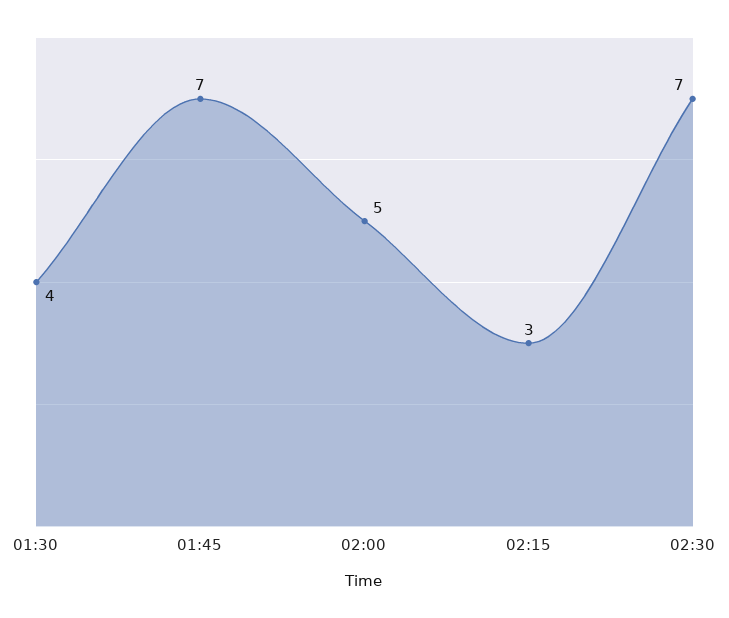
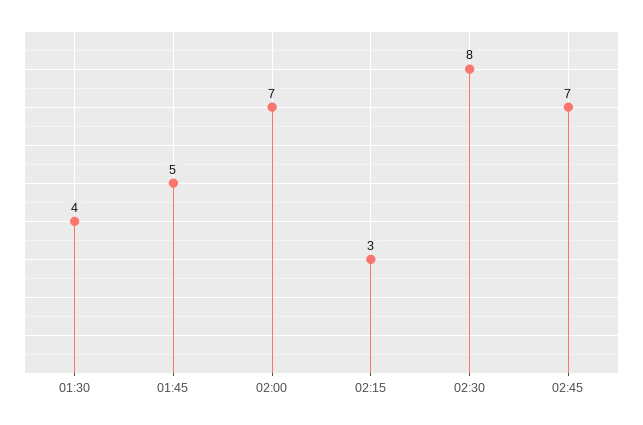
01:45: 7 -> 5
02:00: 5 -> 7
02:30: 7 -> 8
02:45: none -> 7

